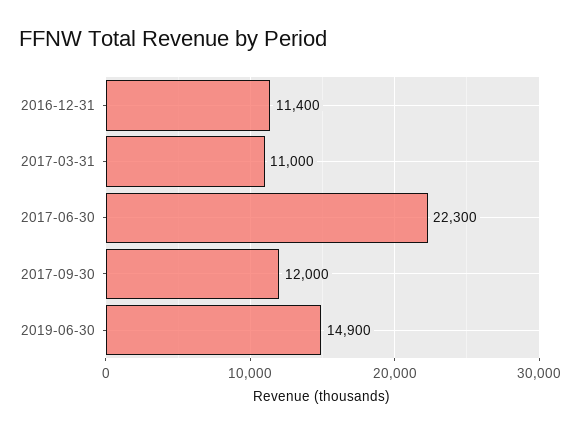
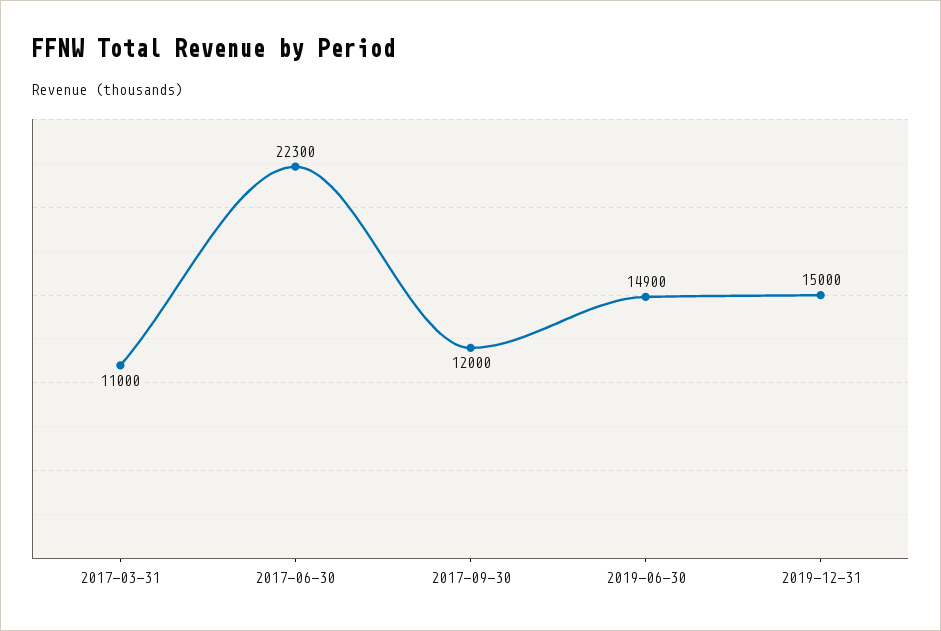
2016-12-31: 11400 -> none
2019-12-31: none -> 15000

